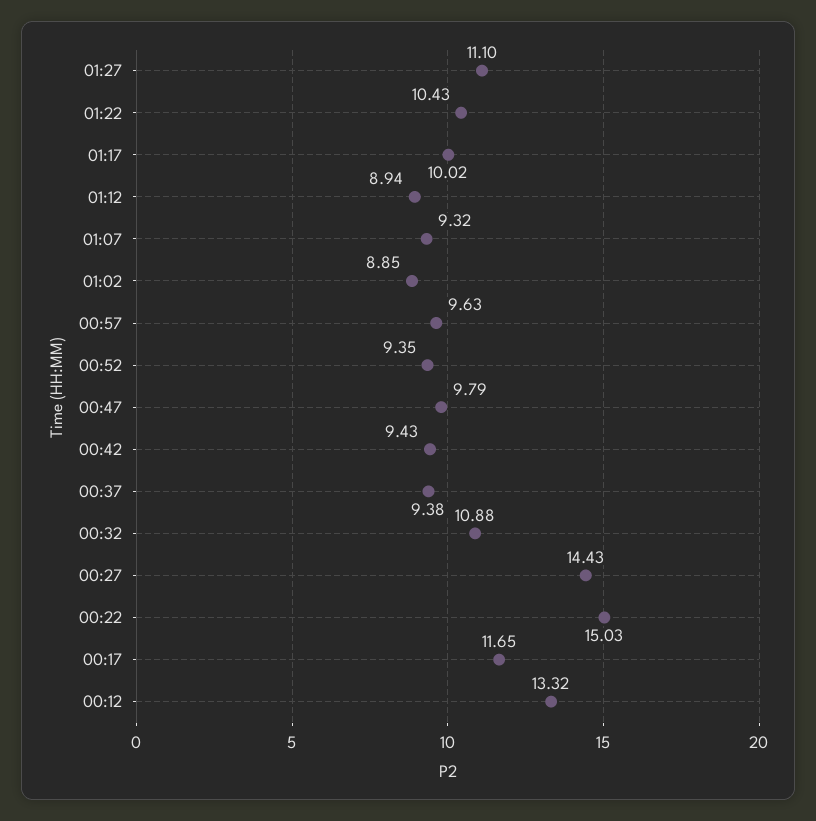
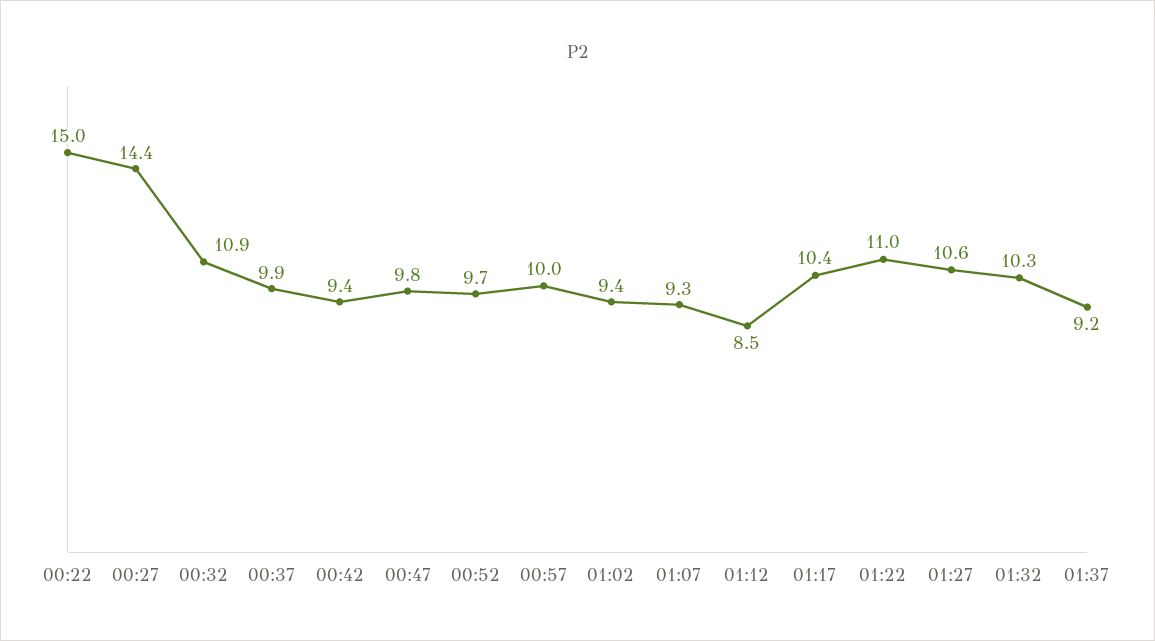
01:27: 11.1 -> 10.6
01:22: 10.43 -> 11
01:17: 10.02 -> 10.4
01:12: 8.94 -> 8.5
01:02: 8.85 -> 9.4
00:57: 9.63 -> 10
00:52: 9.35 -> 9.7
00:37: 9.38 -> 9.9
00:17: 11.65 -> none
00:12: 13.32 -> none
01:32: none -> 10.3
01:37: none -> 9.2

